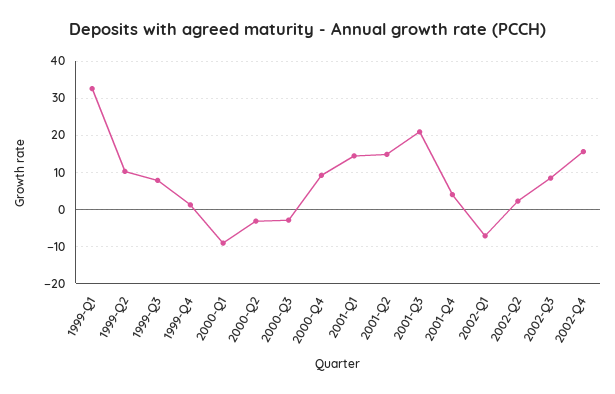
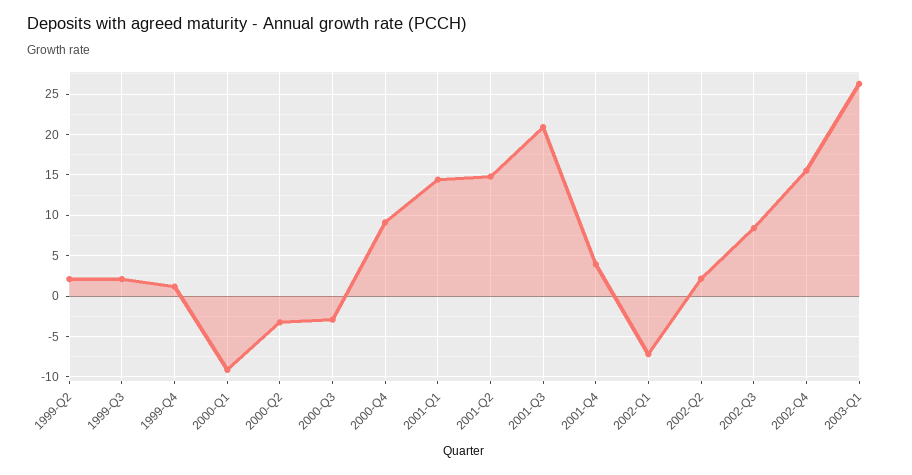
1999-Q1: 32 -> none
1999-Q2: 10 -> 2
1999-Q3: 8 -> 2
2003-Q1: none -> 26

